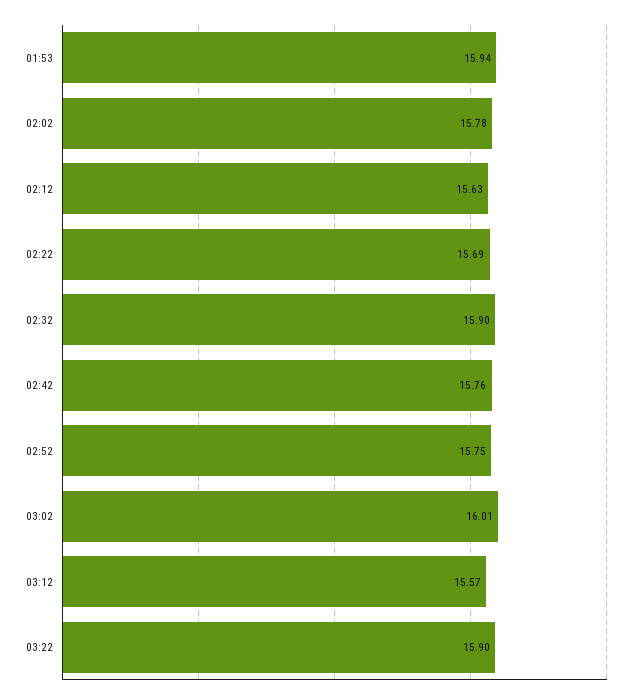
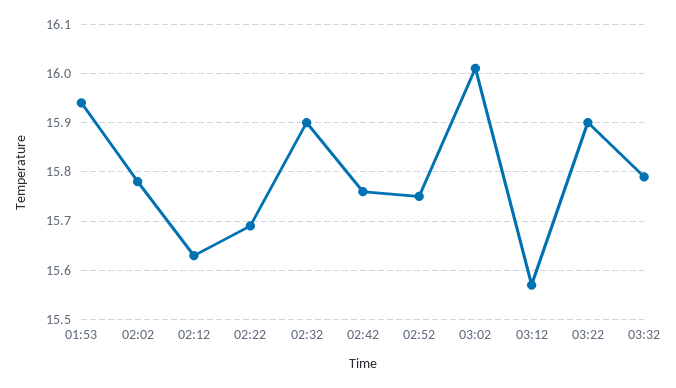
03:32: none -> 15.8

